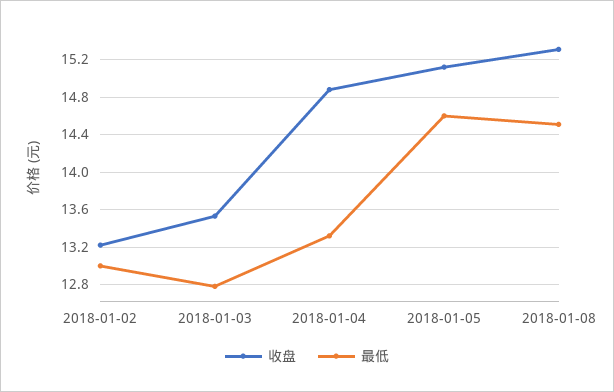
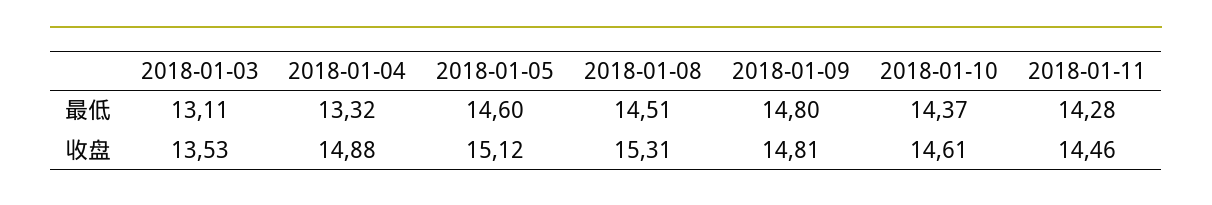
收盘, 2018-01-02: 13.2 -> none
最低, 2018-01-02: 13 -> none
最低, 2018-01-03: 12.8 -> 13.11
最低, 2018-01-09: none -> 14.8
最低, 2018-01-10: none -> 14.37
最低, 2018-01-11: none -> 14.28
收盘, 2018-01-09: none -> 14.81
收盘, 2018-01-10: none -> 14.61
收盘, 2018-01-11: none -> 14.46

